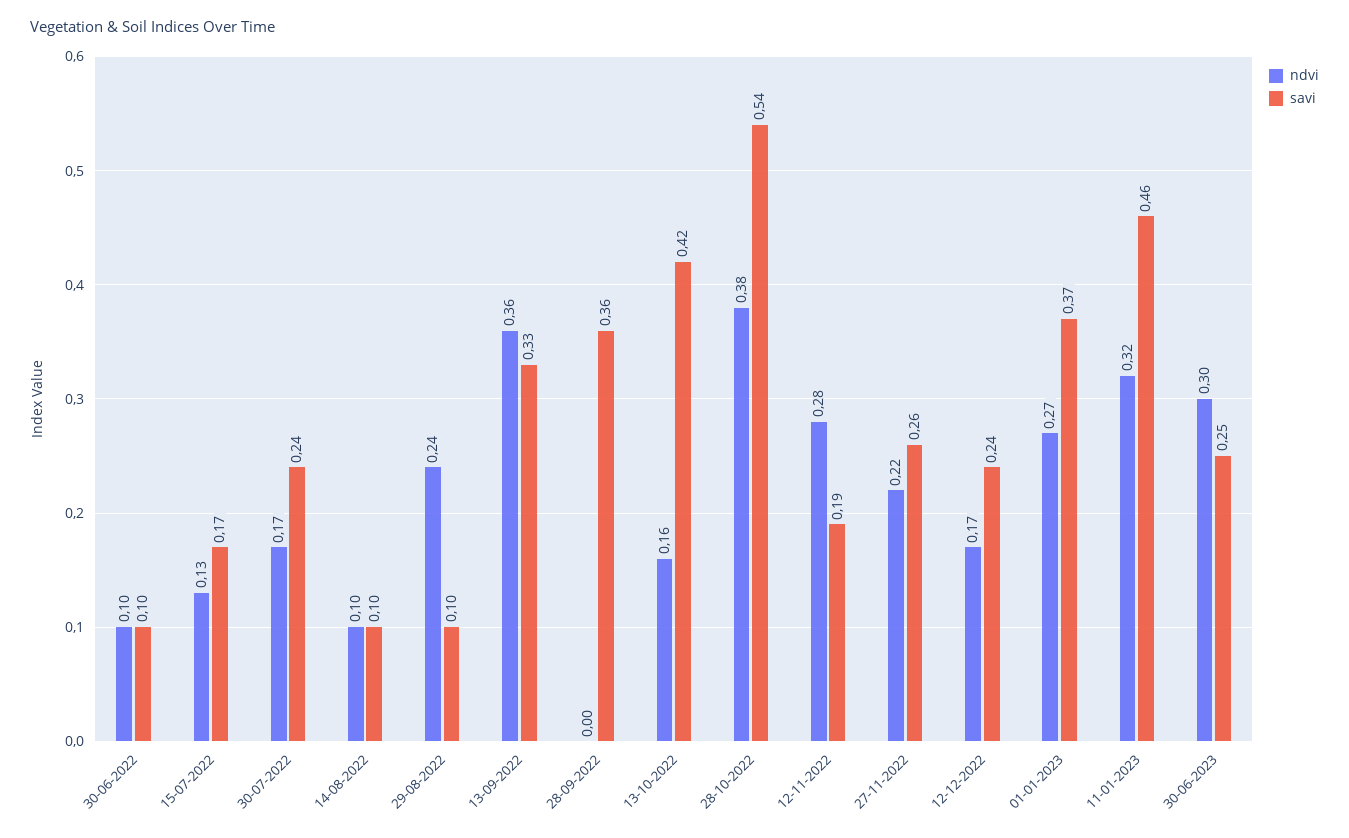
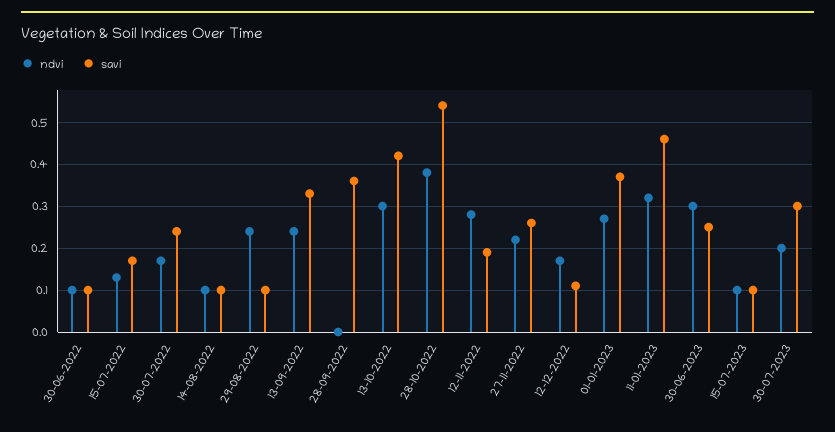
ndvi, 13-09-2022: 0.36 -> 0.25
ndvi, 13-10-2022: 0.16 -> 0.3
savi, 12-12-2022: 0.24 -> 0.1
ndvi, 15-07-2023: none -> 0.1
savi, 15-07-2023: none -> 0.1
ndvi, 30-07-2023: none -> 0.2
savi, 30-07-2023: none -> 0.3

